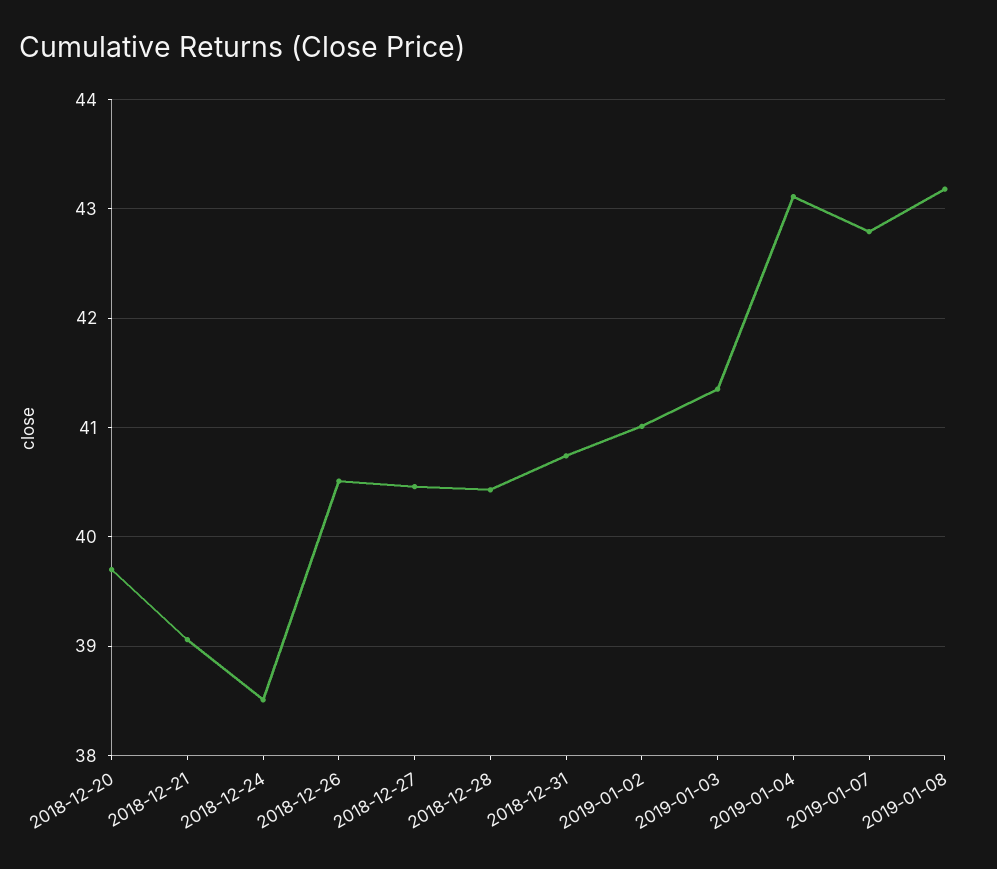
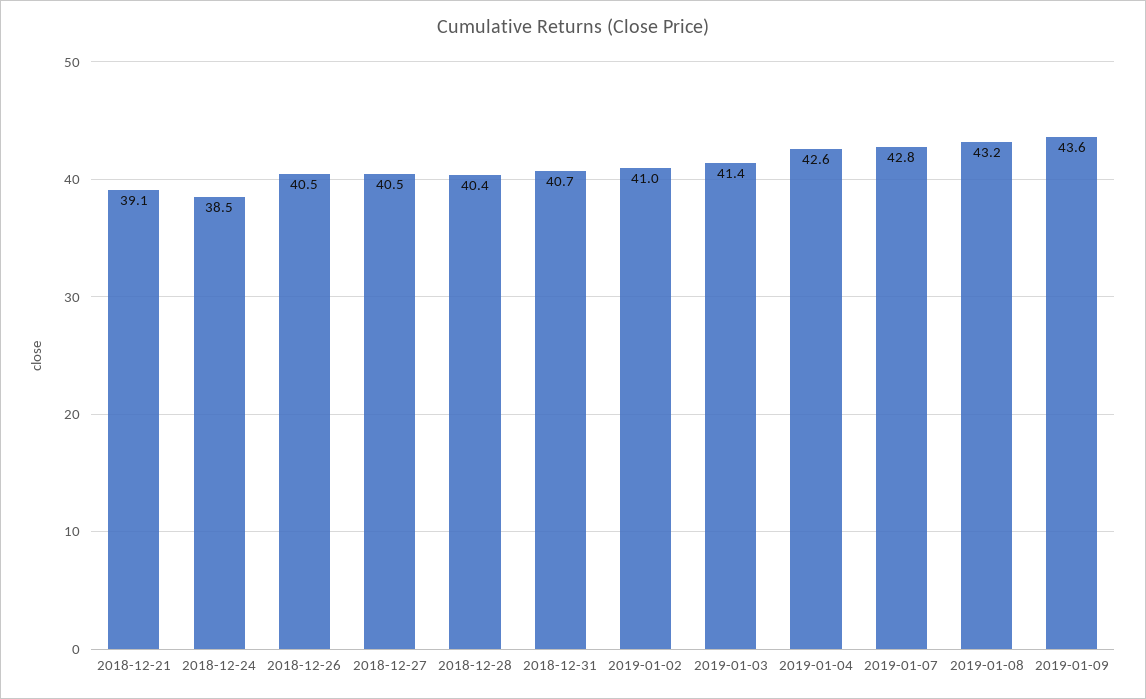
2018-12-20: 39.7 -> none
2019-01-04: 43.1 -> 42.6
2019-01-09: none -> 43.6

